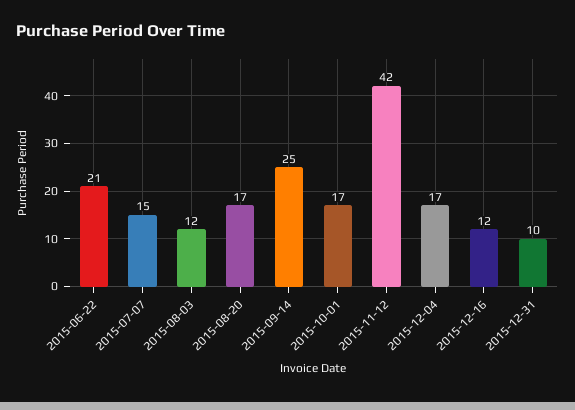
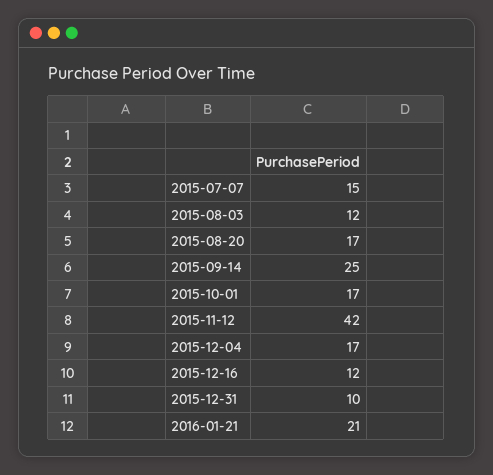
2015-06-22: 21 -> none
2016-01-21: none -> 21

